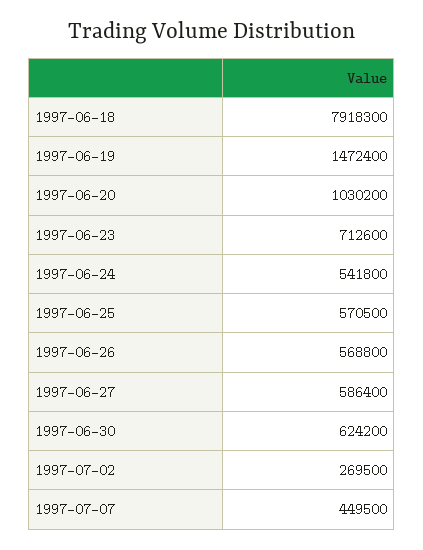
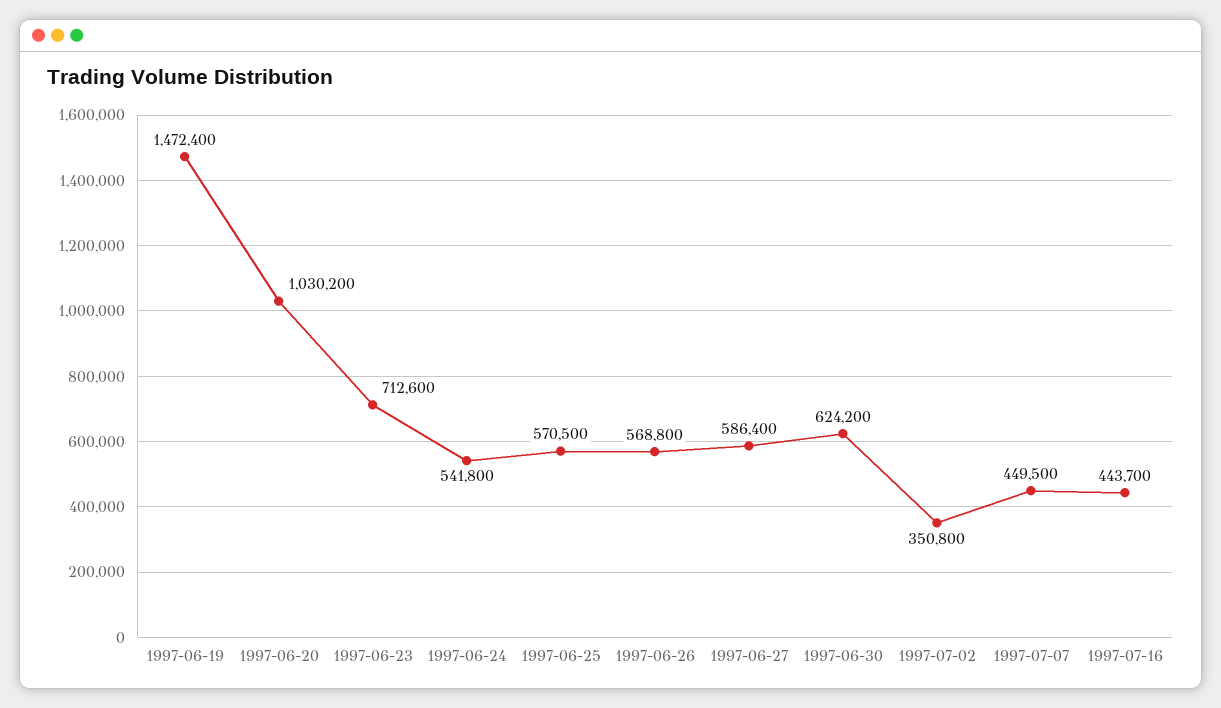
1997-06-18: 7918300 -> none
1997-07-02: 269500 -> 350800
1997-07-16: none -> 443700

